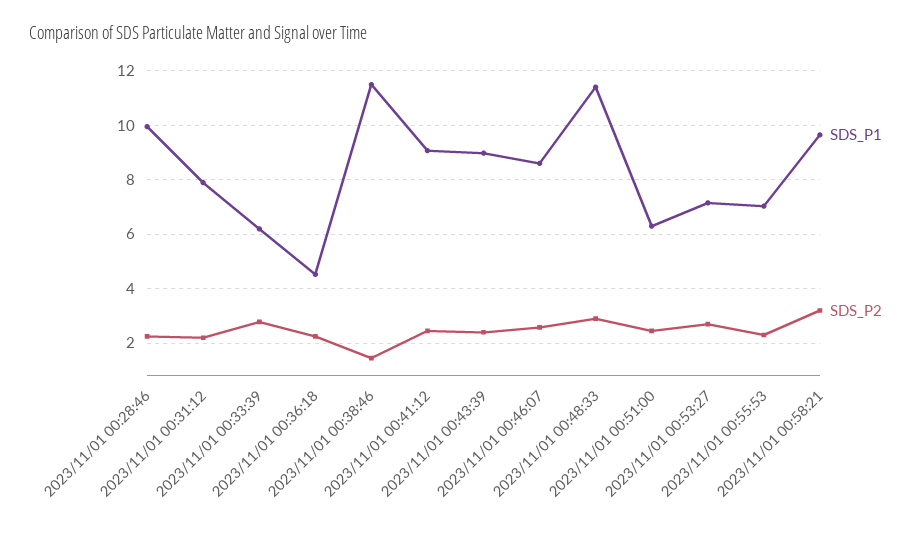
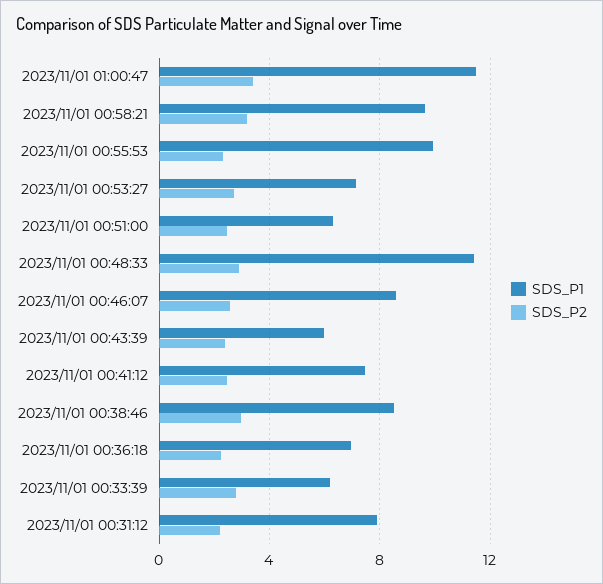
SDS_P1, 2023/11/01 00:28:46: 10 -> none
SDS_P2, 2023/11/01 00:28:46: 2.25 -> none
SDS_P1, 2023/11/01 00:36:18: 4.5 -> 7
SDS_P1, 2023/11/01 00:38:46: 11.5 -> 8.5
SDS_P2, 2023/11/01 00:38:46: 1.5 -> 3
SDS_P1, 2023/11/01 00:41:12: 9 -> 7.5
SDS_P1, 2023/11/01 00:43:39: 9 -> 6
SDS_P1, 2023/11/01 00:55:53: 7 -> 10
SDS_P1, 2023/11/01 01:00:47: none -> 11.5
SDS_P2, 2023/11/01 01:00:47: none -> 3.5

